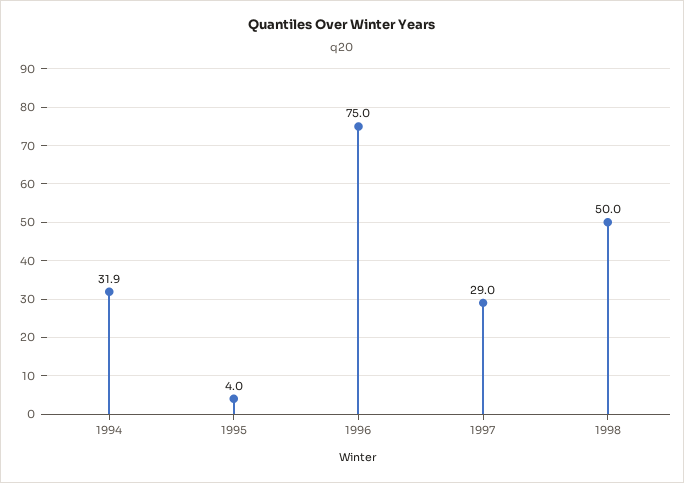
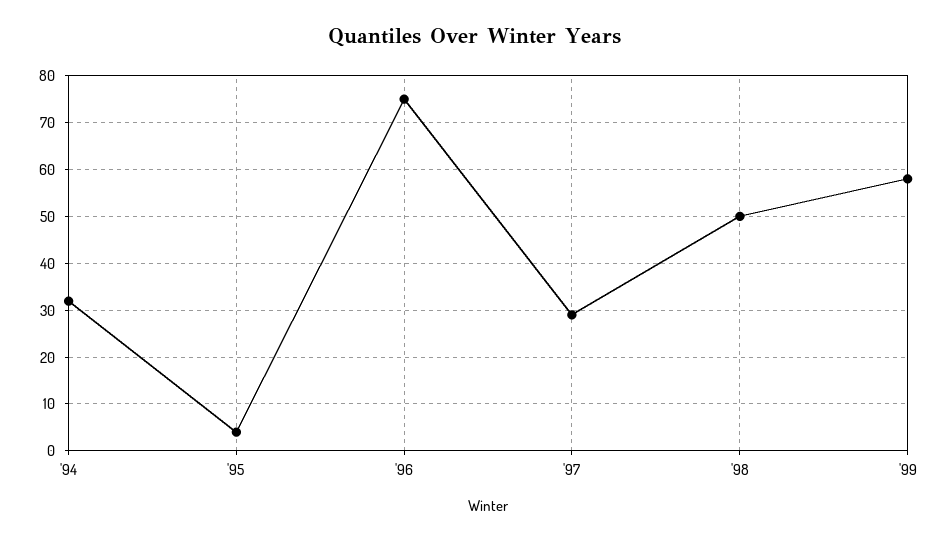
'99: none -> 58

